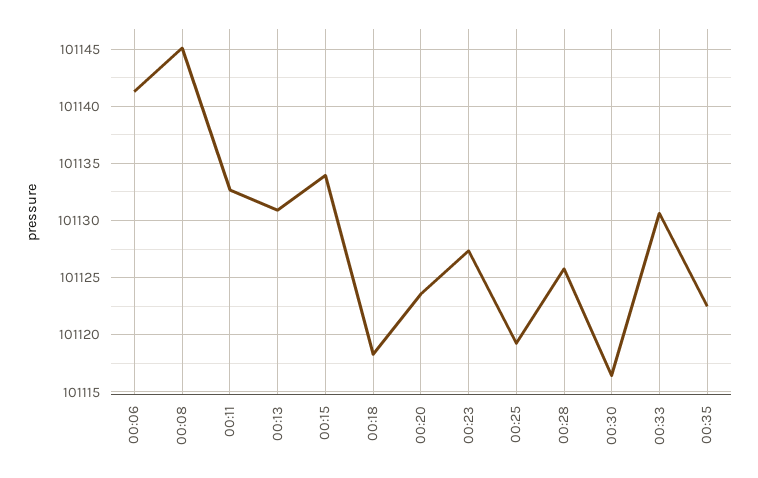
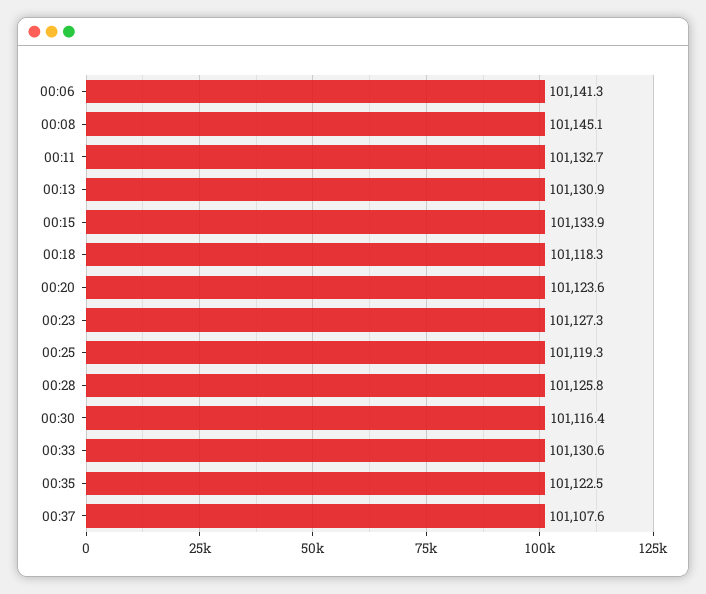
00:37: none -> 101107.6

